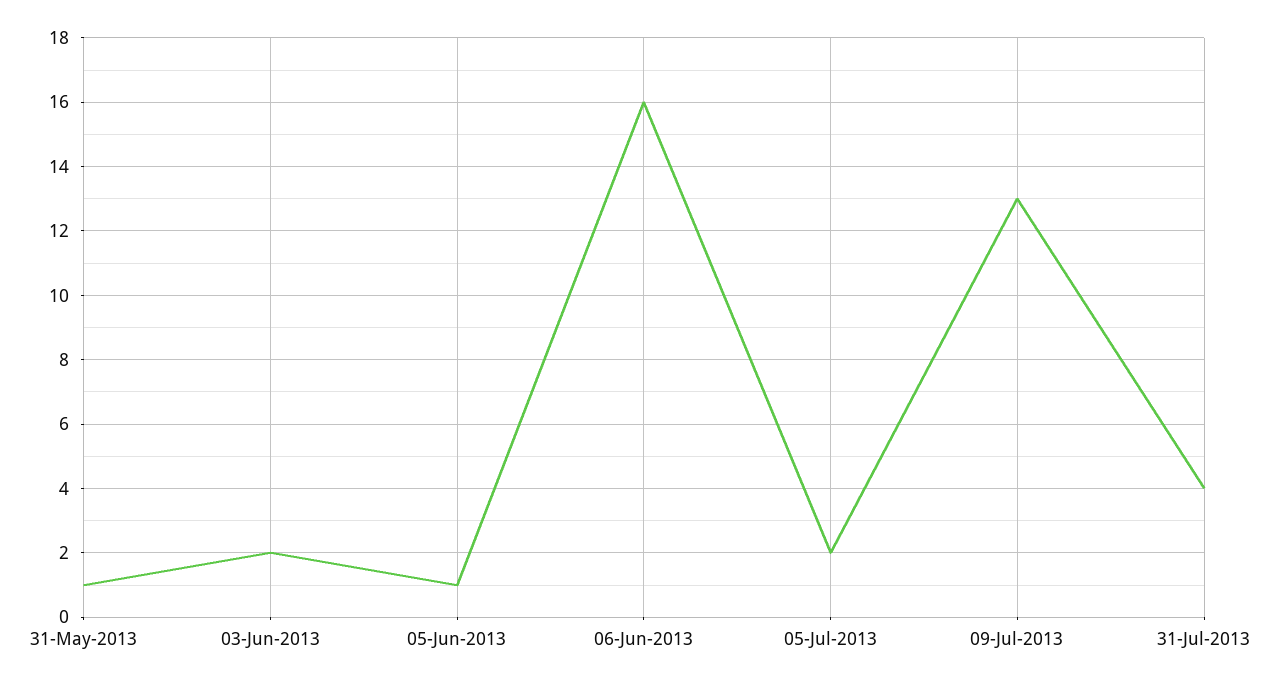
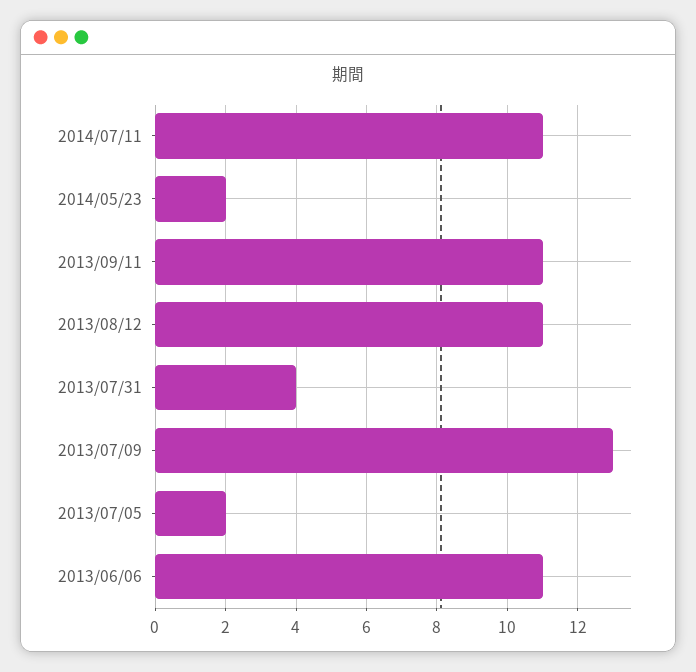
31-May-2013: 1 -> none
03-Jun-2013: 2 -> none
05-Jun-2013: 1 -> none
06-Jun-2013: 16 -> 11
2014/07/11: none -> 11
2014/05/23: none -> 2
2013/09/11: none -> 11
2013/08/12: none -> 11

